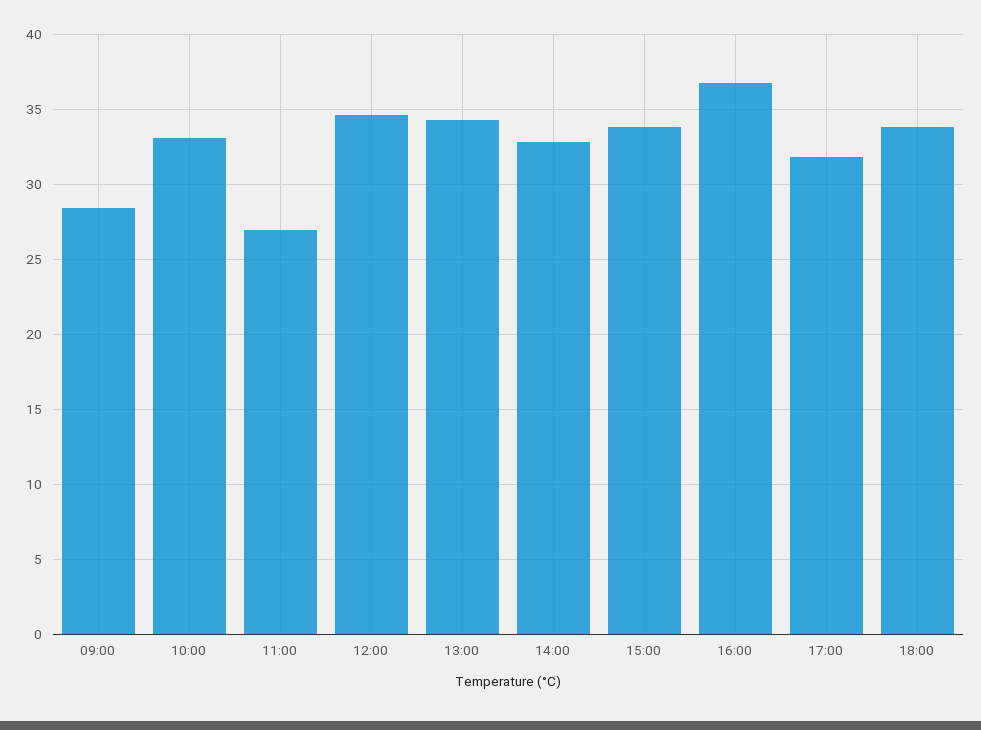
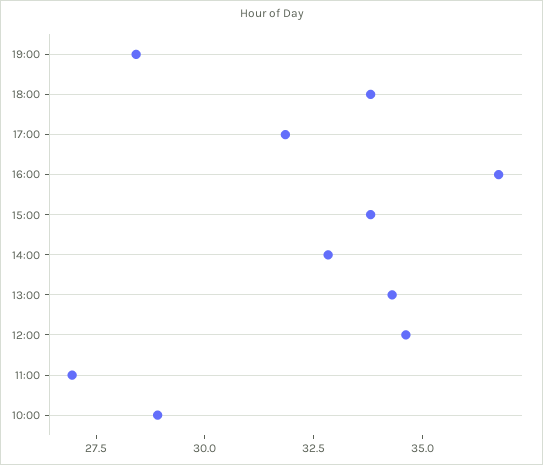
09:00: 28.5 -> none
10:00: 33 -> 29
19:00: none -> 28.5

